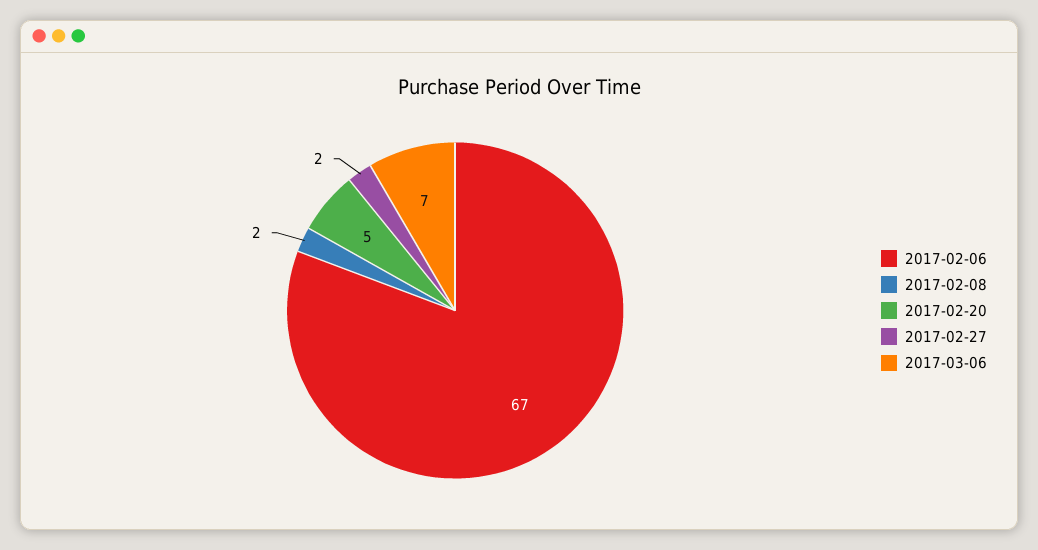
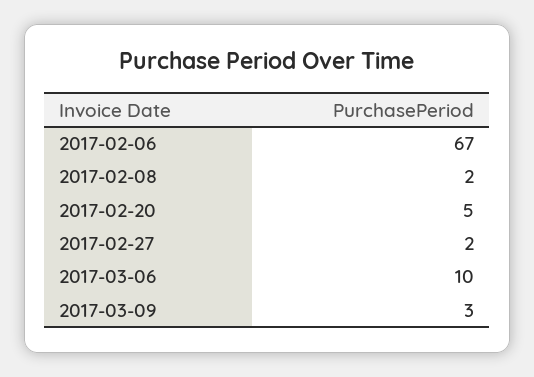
2017-03-06: 7 -> 10
2017-03-09: none -> 3

